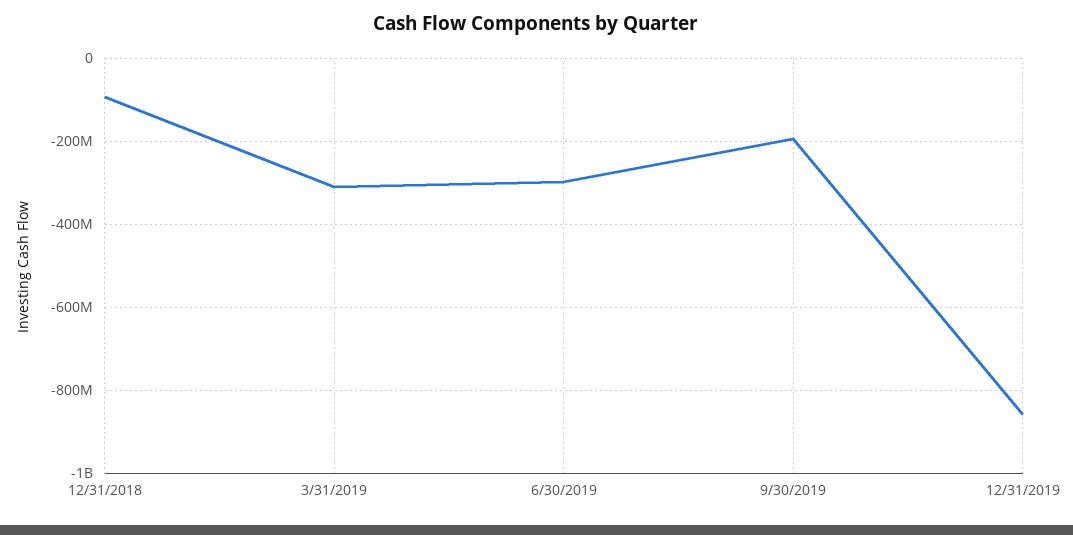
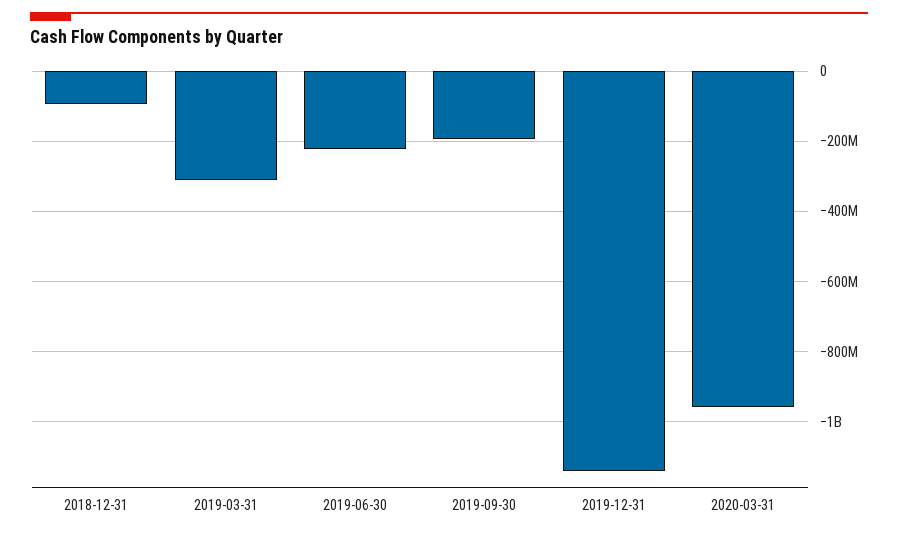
6/30/2019: -300000000 -> -220000000
12/31/2019: -860000000 -> -1140000000
2020-03-31: none -> -960000000

